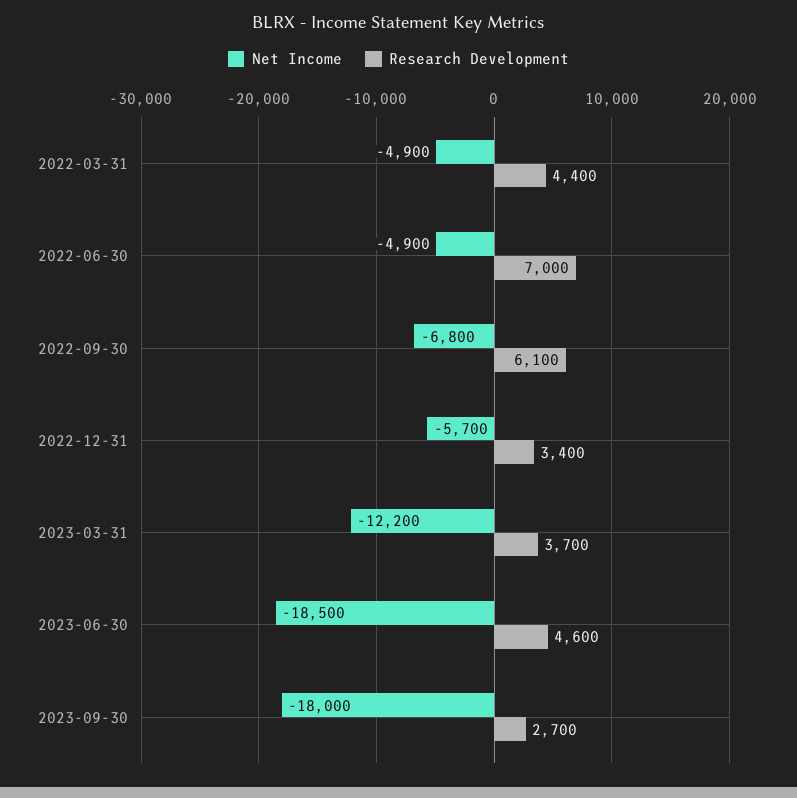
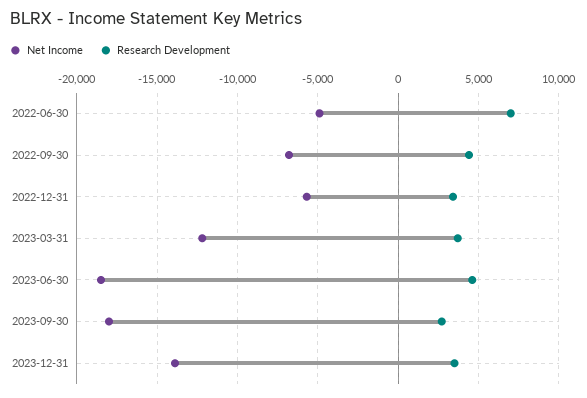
Net Income, 2022-03-31: -4900 -> none
Research Development, 2022-03-31: 4400 -> none
Research Development, 2022-09-30: 6100 -> 4500
Net Income, 2023-12-31: none -> -14000
Research Development, 2023-12-31: none -> 3500

